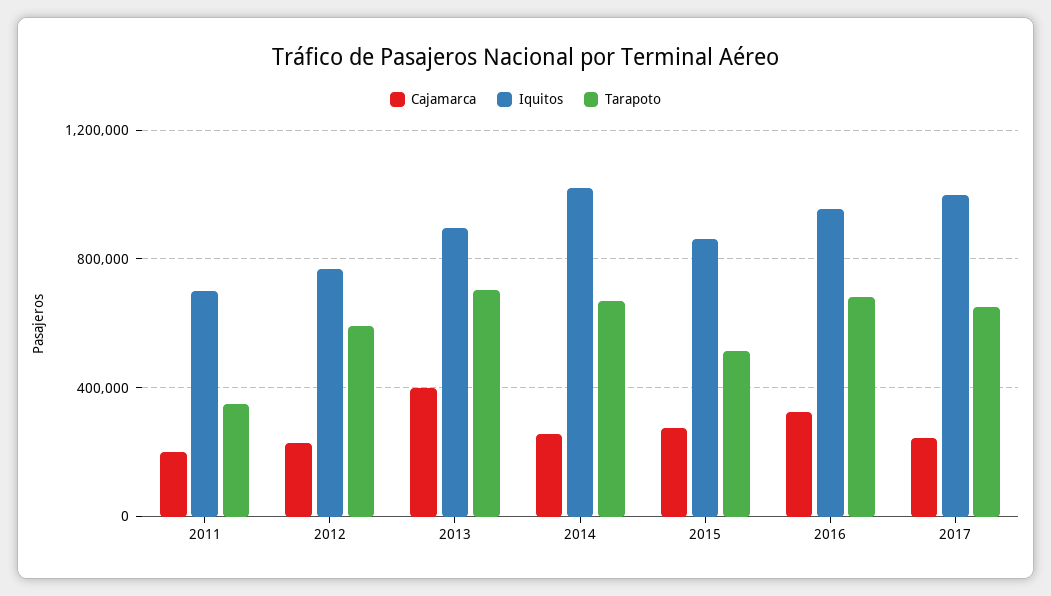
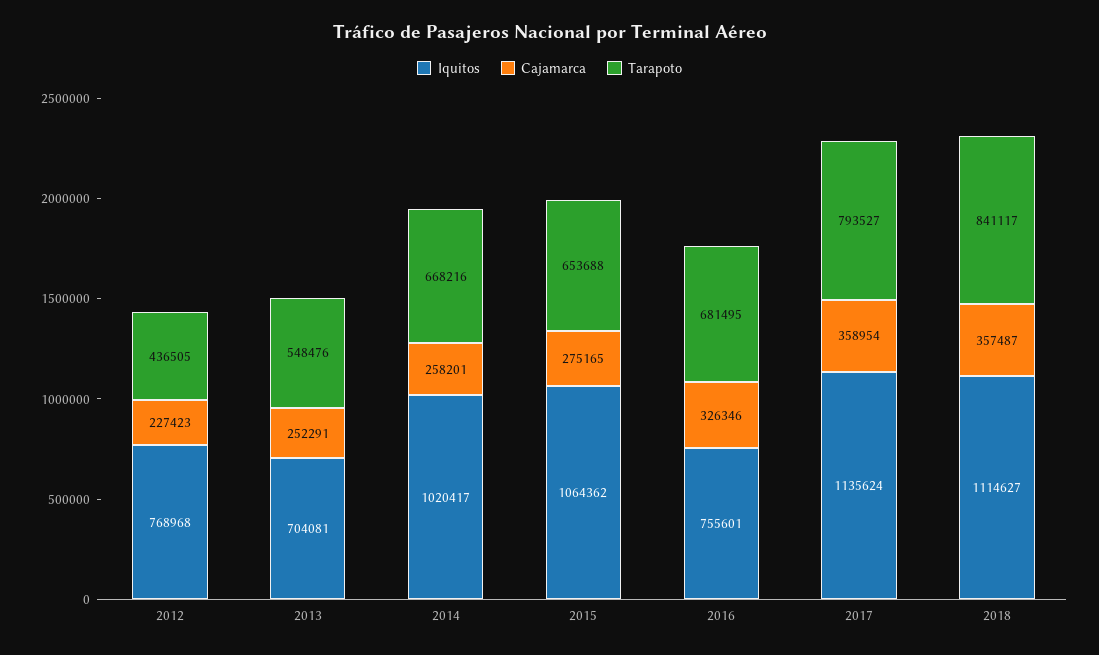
Cajamarca, 2011: 200000 -> none
Iquitos, 2011: 700000 -> none
Tarapoto, 2011: 350000 -> none
Tarapoto, 2012: 600000 -> 436505
Cajamarca, 2013: 400000 -> 252291
Iquitos, 2013: 900000 -> 704081
Tarapoto, 2013: 700000 -> 548476
Iquitos, 2015: 850000 -> 1064362
Tarapoto, 2015: 500000 -> 653688
Iquitos, 2016: 950000 -> 755601
Cajamarca, 2017: 250000 -> 358954
Iquitos, 2017: 1000000 -> 1135624
Tarapoto, 2017: 650000 -> 793527
Iquitos, 2018: none -> 1114627
Cajamarca, 2018: none -> 357487
Tarapoto, 2018: none -> 841117

